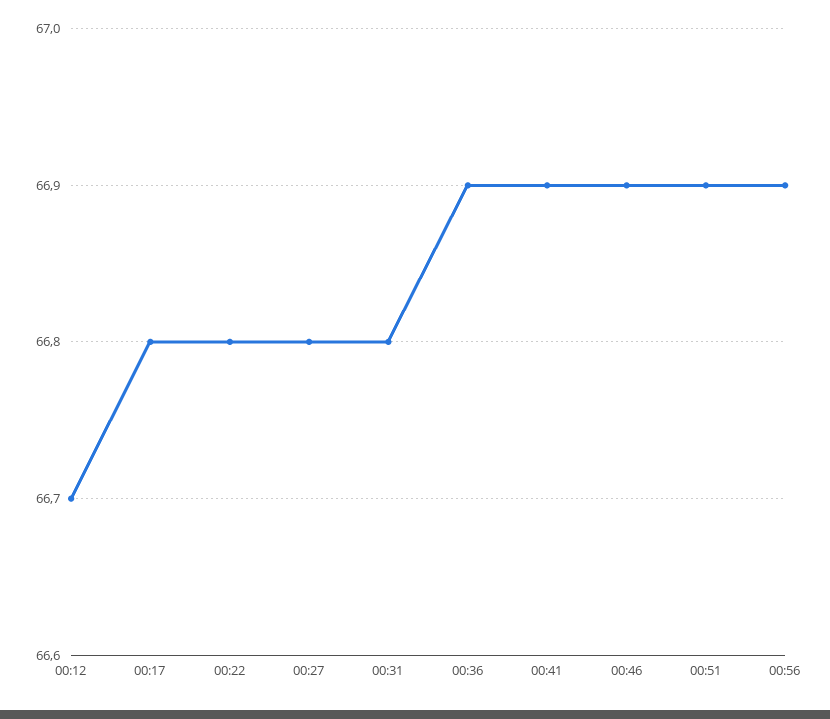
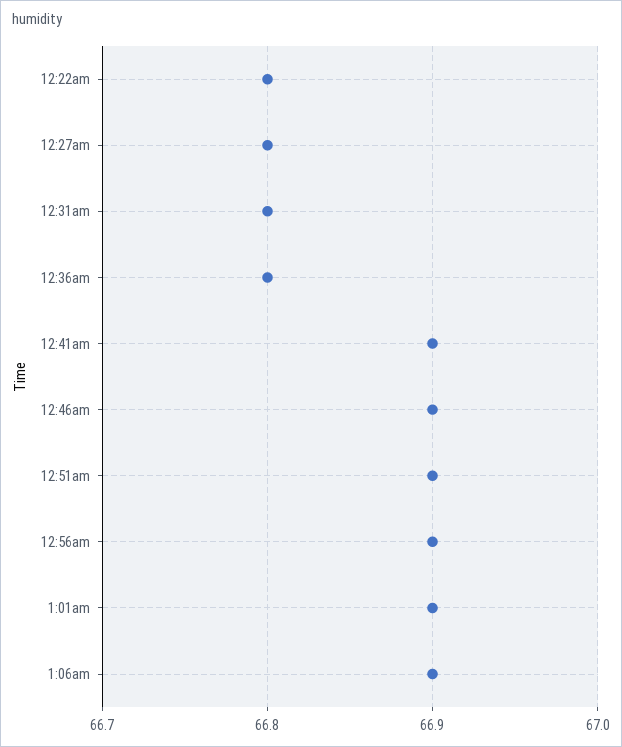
00:12: 66.7 -> none
00:17: 66.8 -> none
00:36: 66.9 -> 66.8
1:01am: none -> 66.9
1:06am: none -> 66.9

